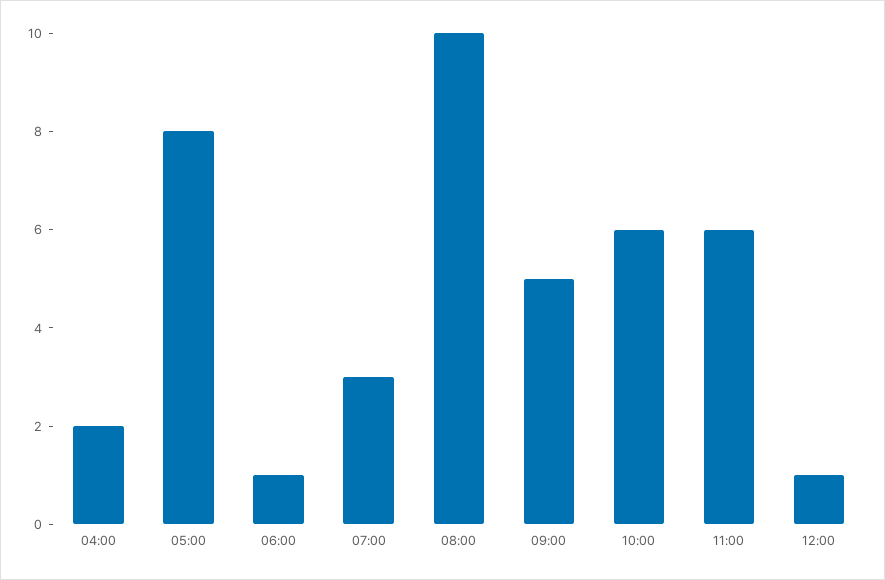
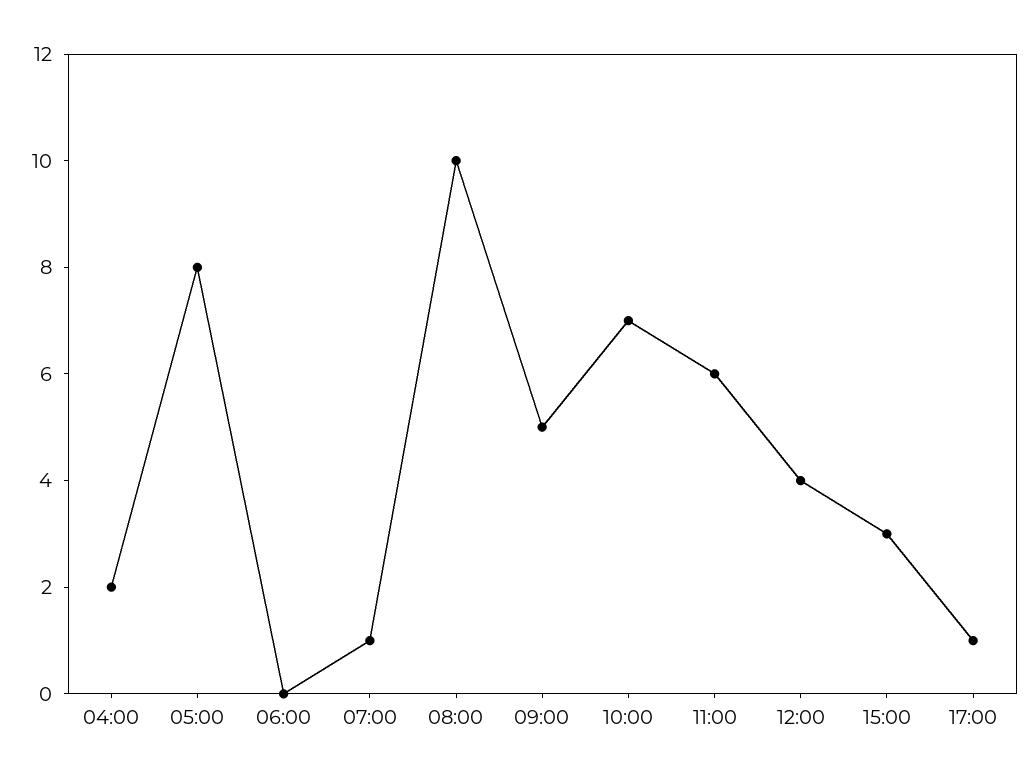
06:00: 1 -> 0
07:00: 3 -> 1
10:00: 6 -> 7
12:00: 1 -> 4
15:00: none -> 3
17:00: none -> 1

